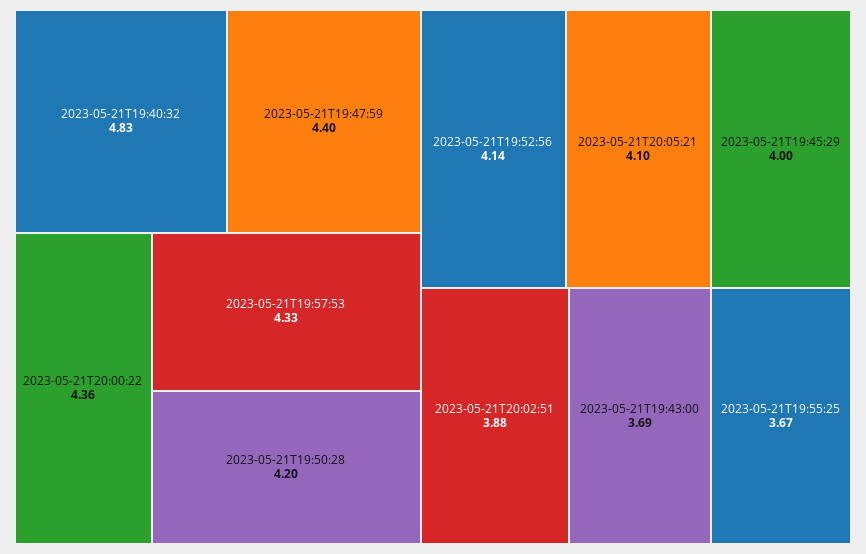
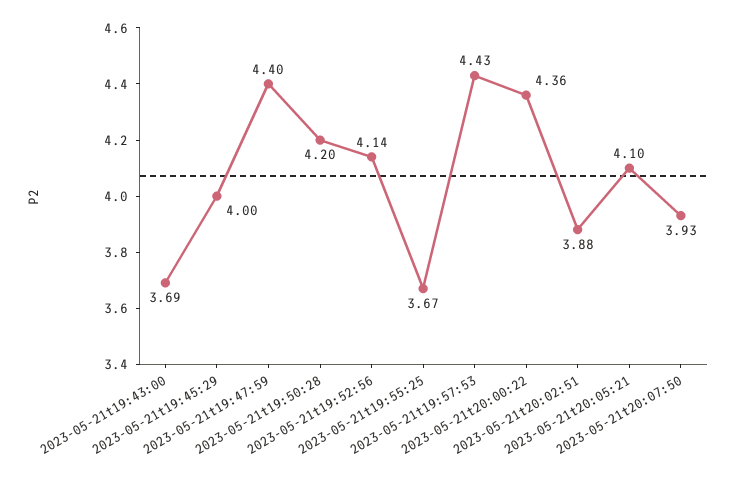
2023-05-21T19:40:32: 4.83 -> none
2023-05-21T19:57:53: 4.33 -> 4.43
2023-05-21t20:07:50: none -> 3.93

